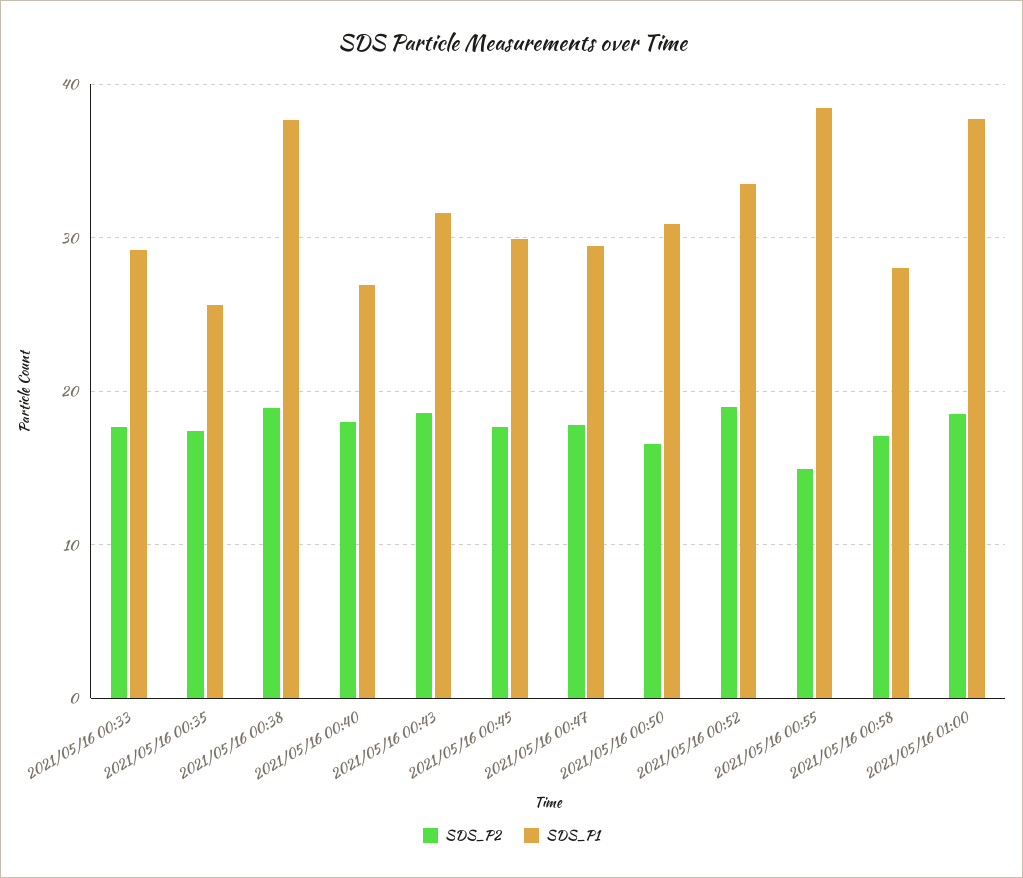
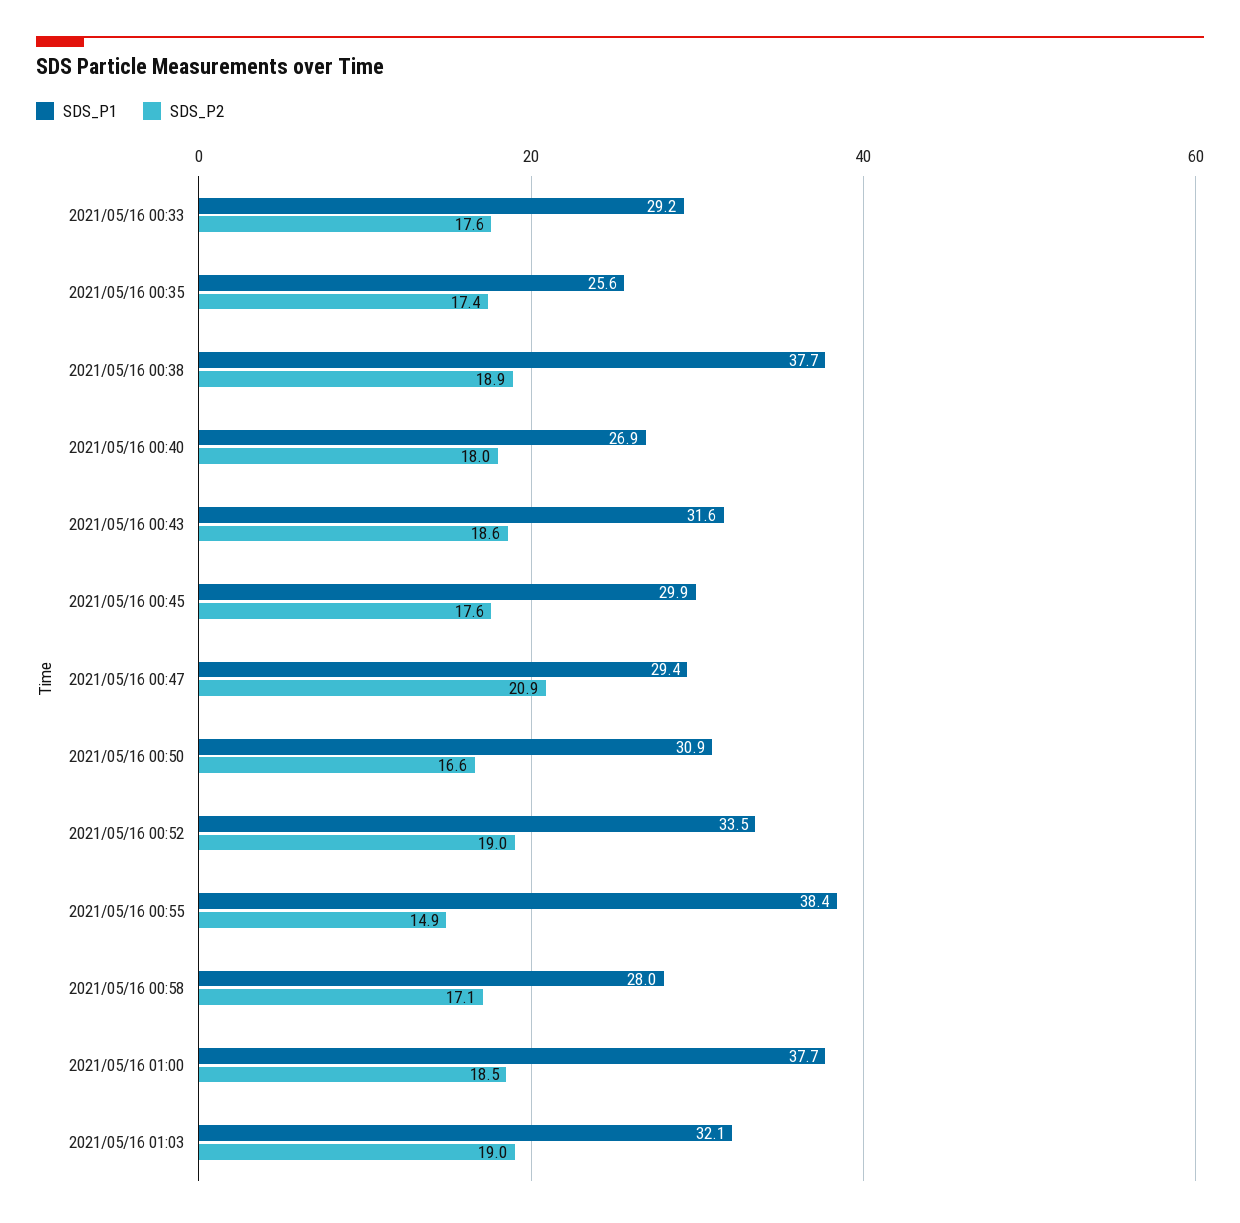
SDS_P2, 2021/05/16 00:47: 18 -> 20.9
SDS_P1, 2021/05/16 01:03: none -> 32.1
SDS_P2, 2021/05/16 01:03: none -> 19

